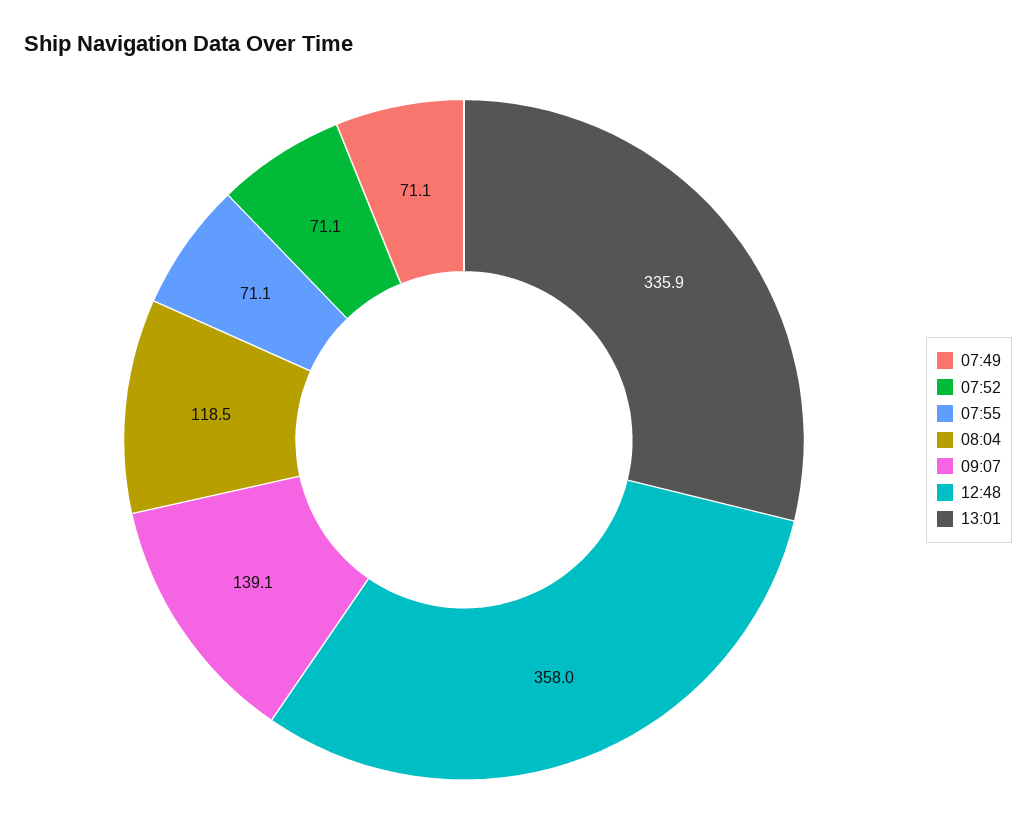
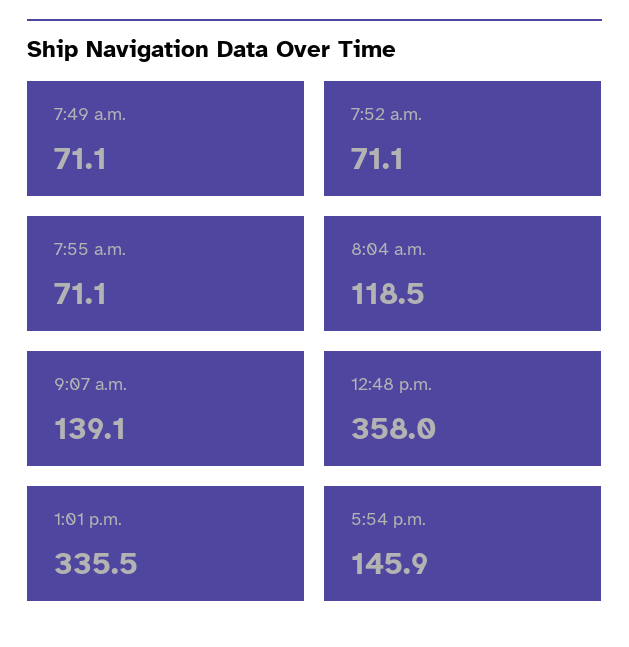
13:01: 335.9 -> 335.5
5:54 p.m.: none -> 145.9

